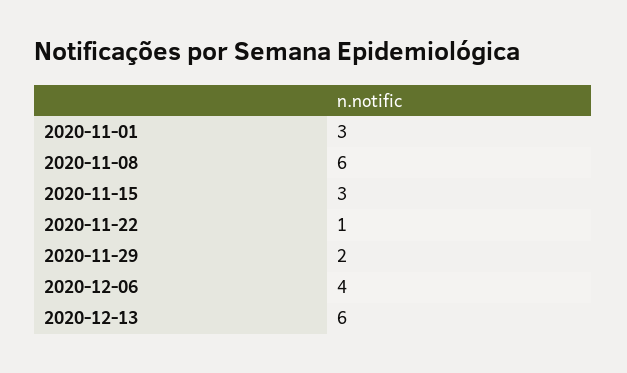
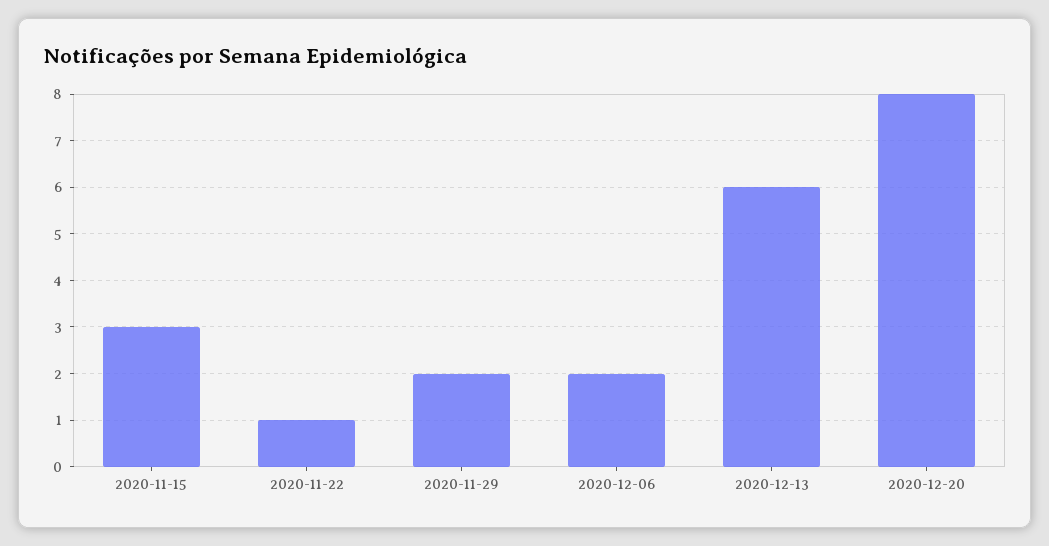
2020-11-01: 3 -> none
2020-11-08: 6 -> none
2020-12-06: 4 -> 2
2020-12-20: none -> 8

